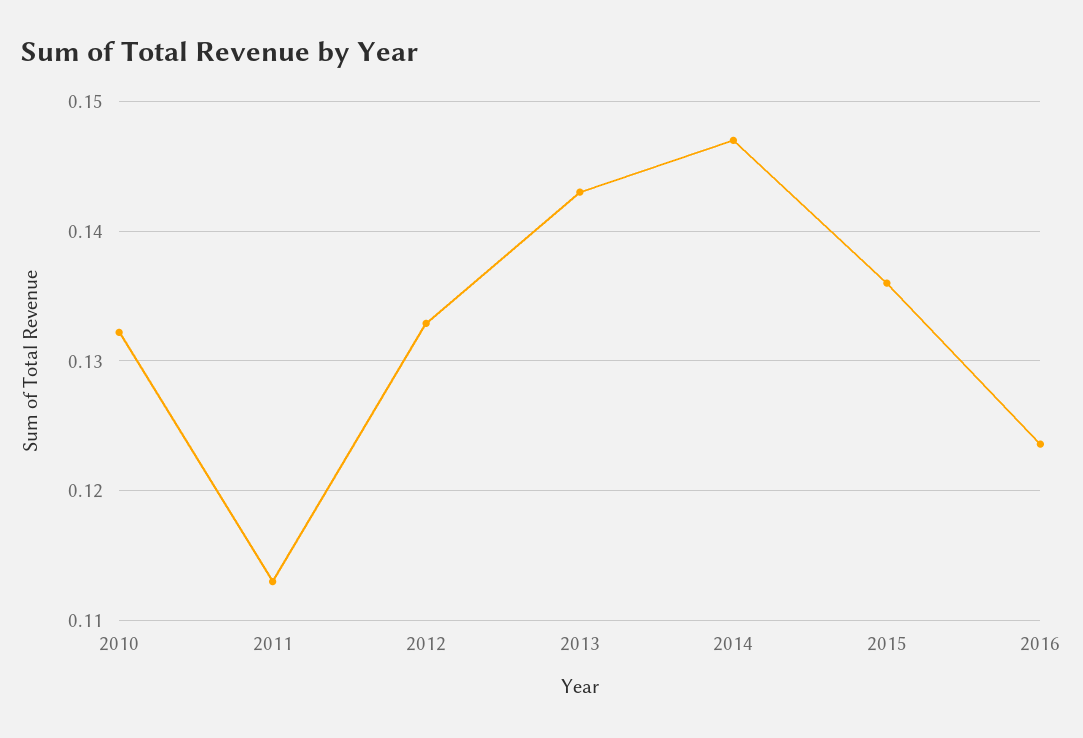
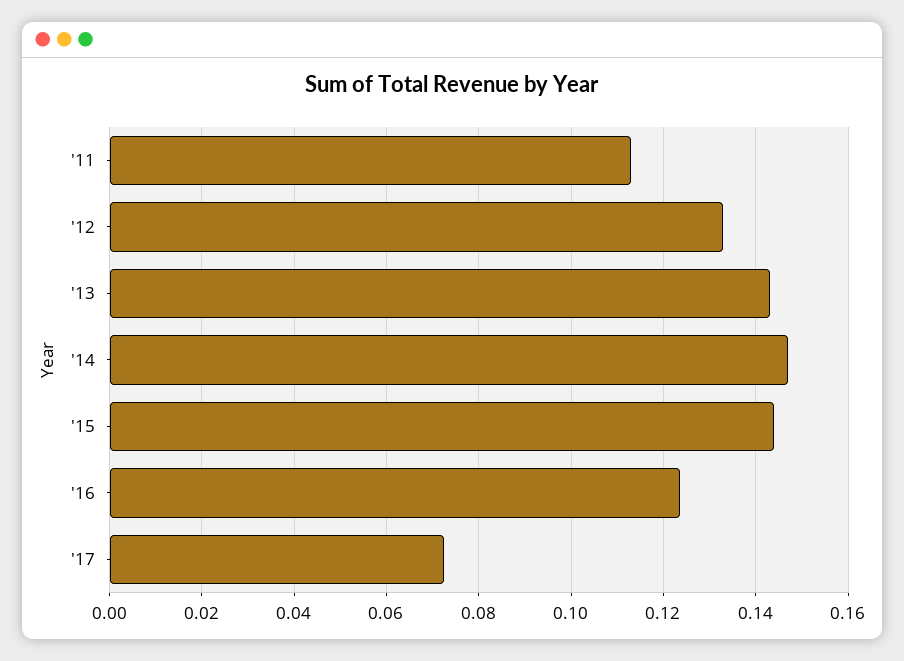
2010: 0.132 -> none
2015: 0.136 -> 0.144
'17: none -> 0.072

